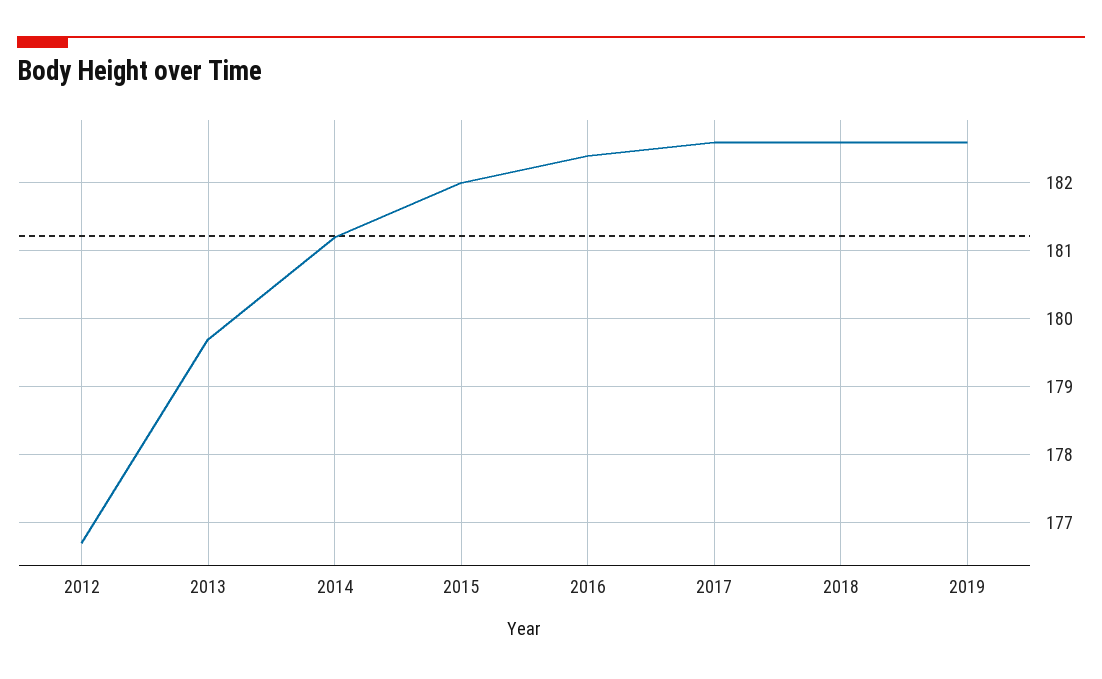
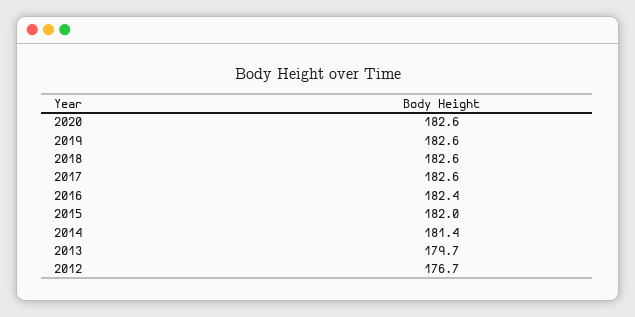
2014: 181.2 -> 181.4
2020: none -> 182.6

